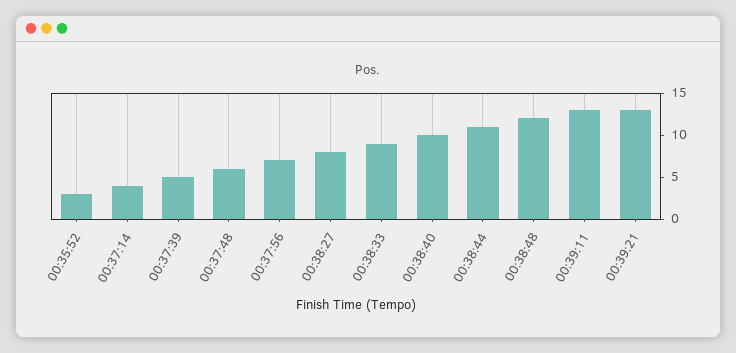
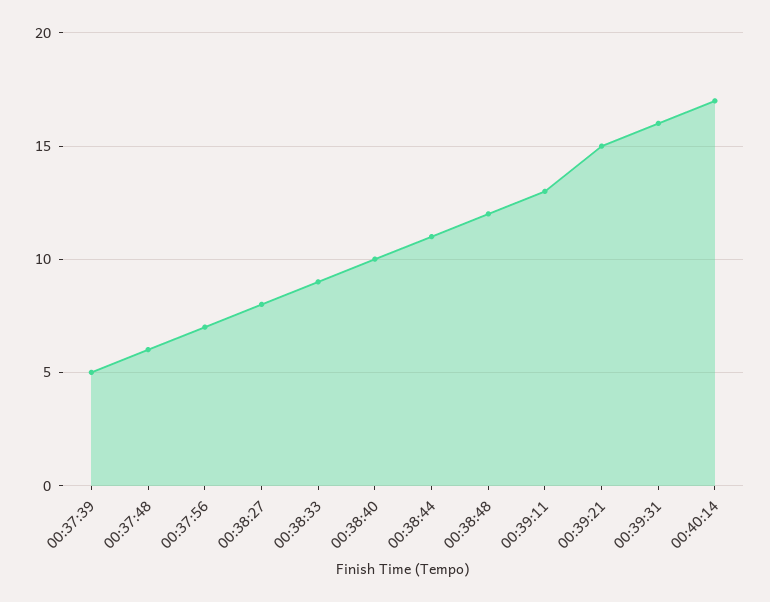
00:35:52: 3 -> none
00:37:14: 4 -> none
00:39:21: 13 -> 15
00:39:31: none -> 16
00:40:14: none -> 17

